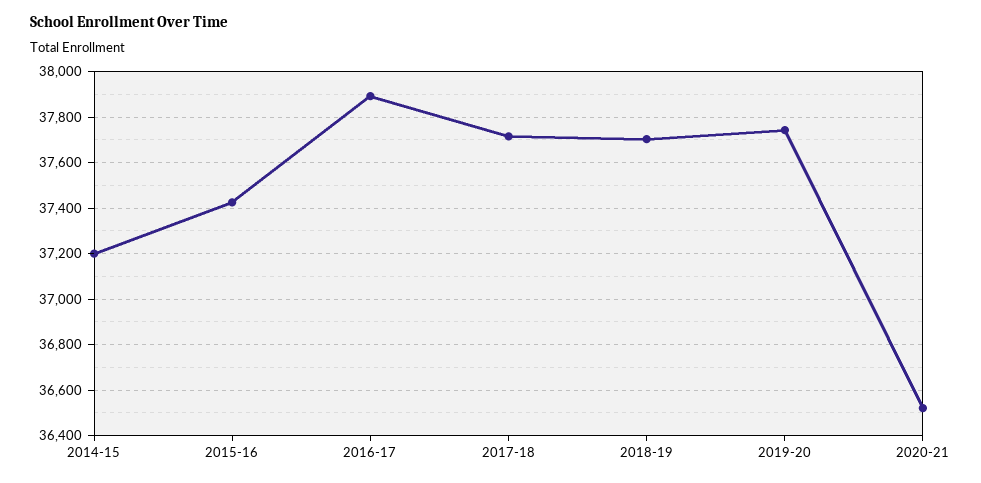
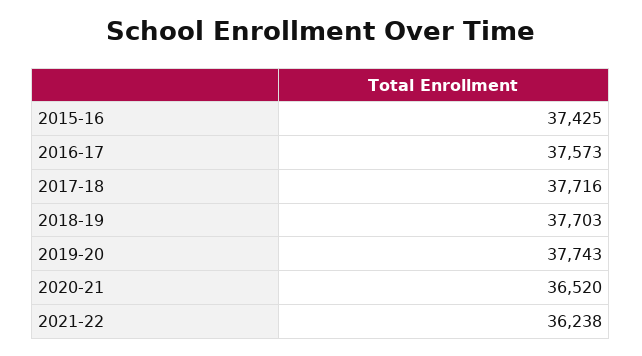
2014-15: 37200 -> none
2016-17: 37900 -> 37573
2021-22: none -> 36238

